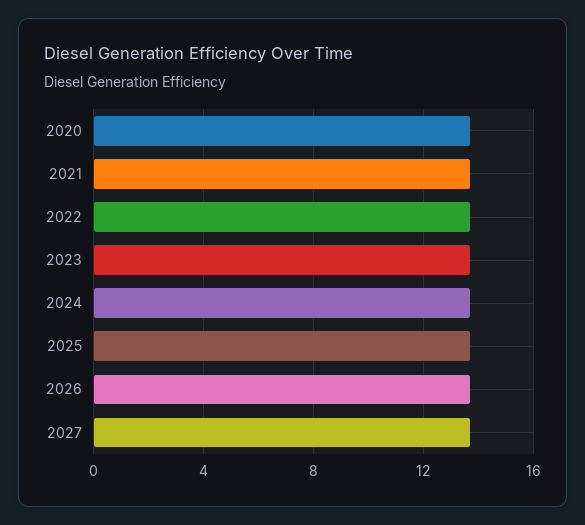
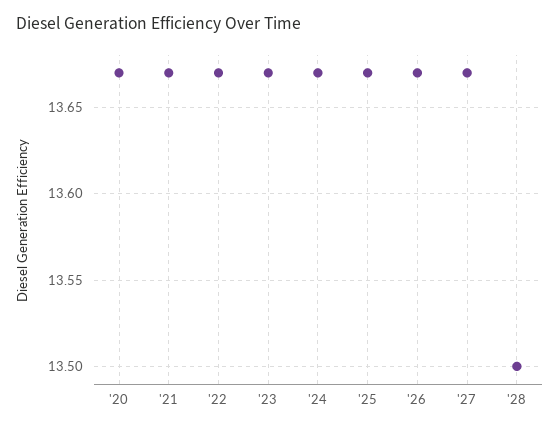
'28: none -> 13.5

